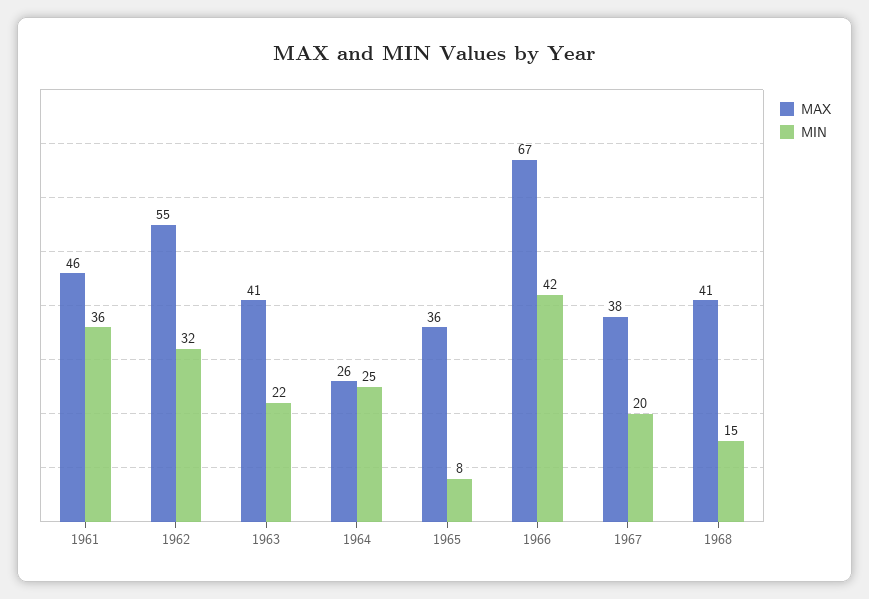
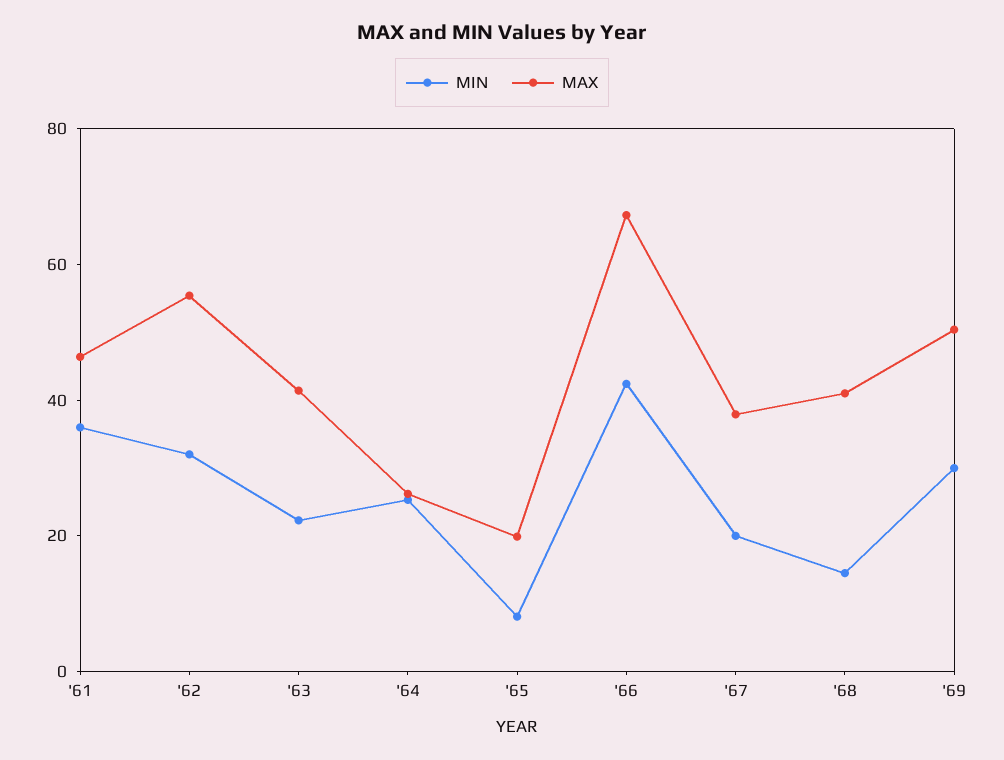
MAX, 1965: 36 -> 20
MIN, '69: none -> 30
MAX, '69: none -> 50

